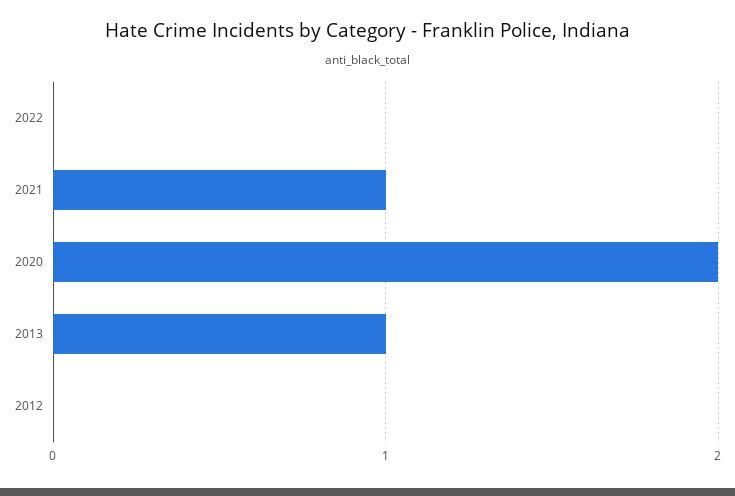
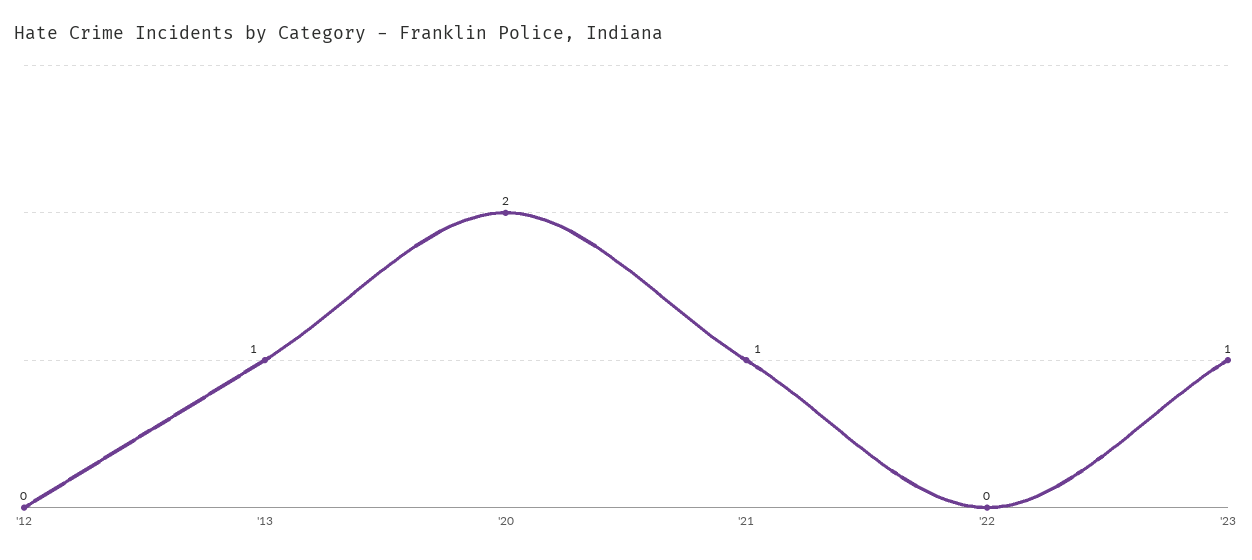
'23: none -> 1

